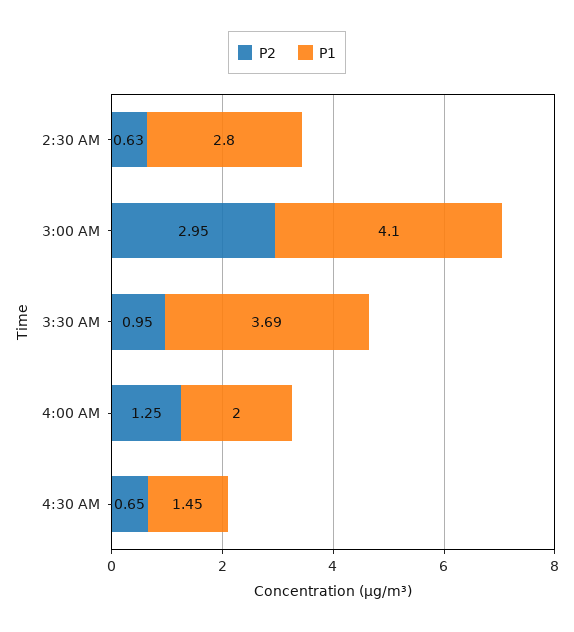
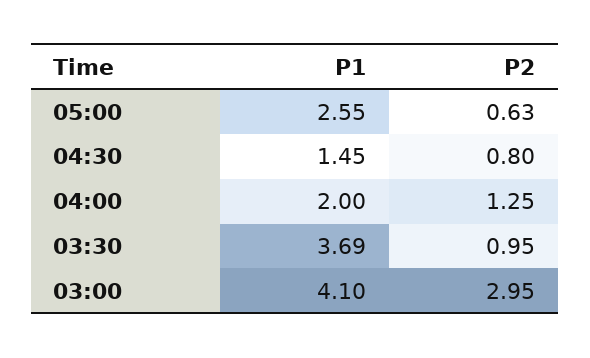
P2, 2:30 AM: 0.63 -> none
P1, 2:30 AM: 2.8 -> none
P2, 4:30 AM: 0.65 -> 0.8
P1, 05:00: none -> 2.55
P2, 05:00: none -> 0.63

